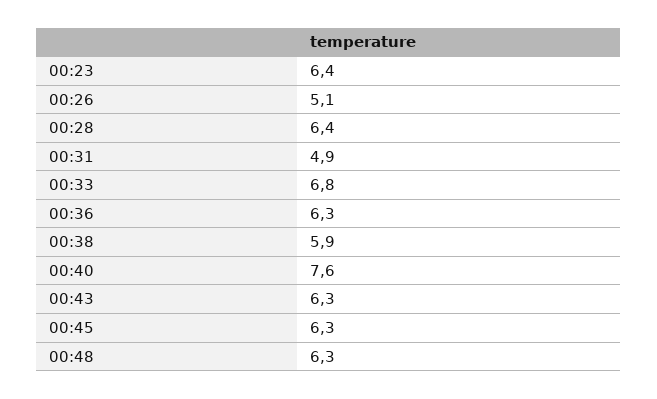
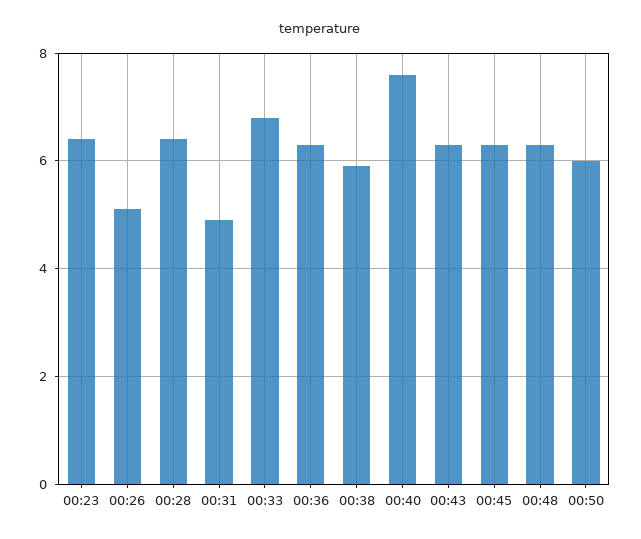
00:50: none -> 6

